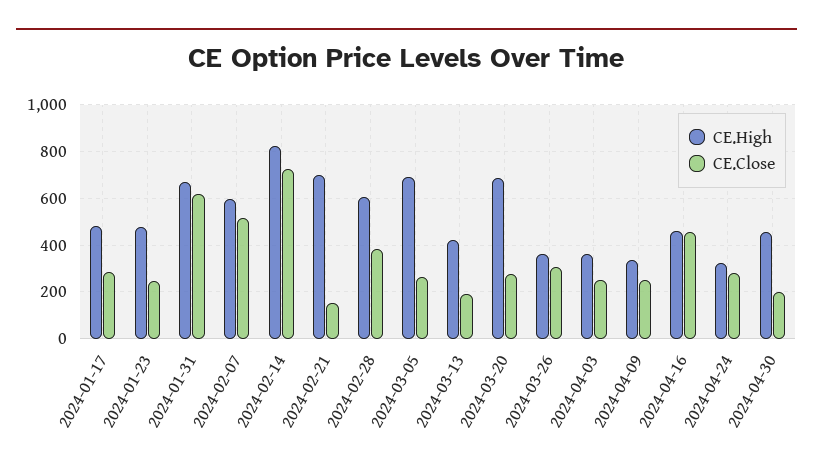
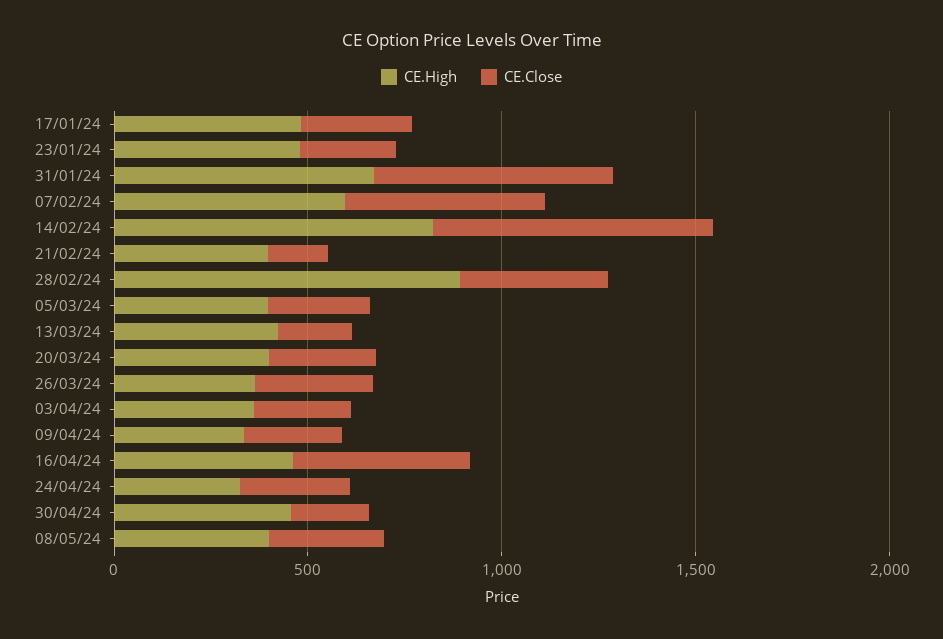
CE.High, 2024-02-21: 700 -> 400
CE.High, 2024-02-28: 600 -> 900
CE.High, 2024-03-05: 700 -> 400
CE.High, 2024-03-20: 700 -> 400
CE.High, 08/05/24: none -> 400
CE.Close, 08/05/24: none -> 300

